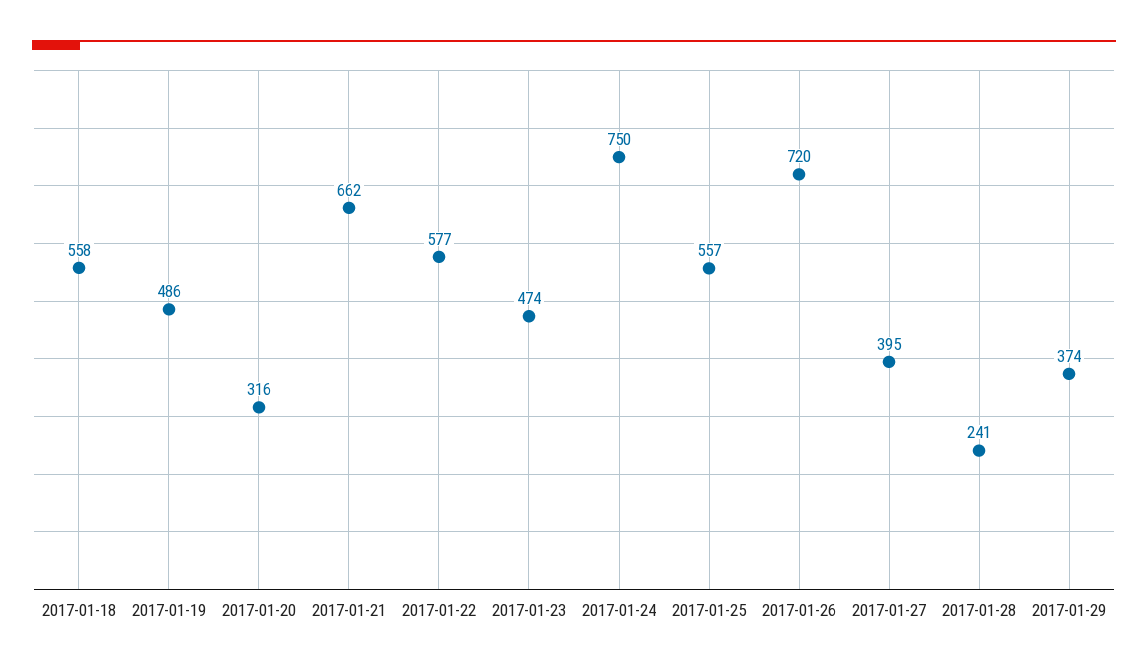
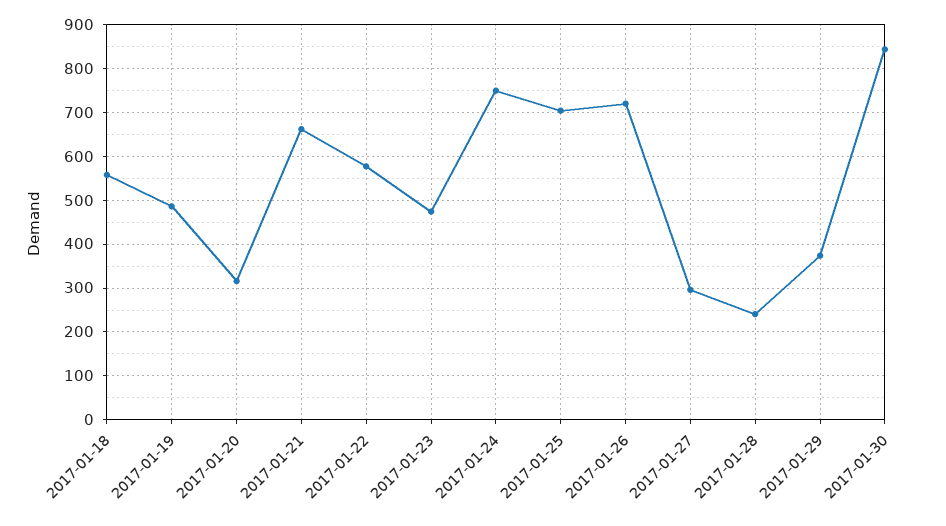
2017-01-25: 557 -> 700
2017-01-27: 395 -> 300
2017-01-30: none -> 840

